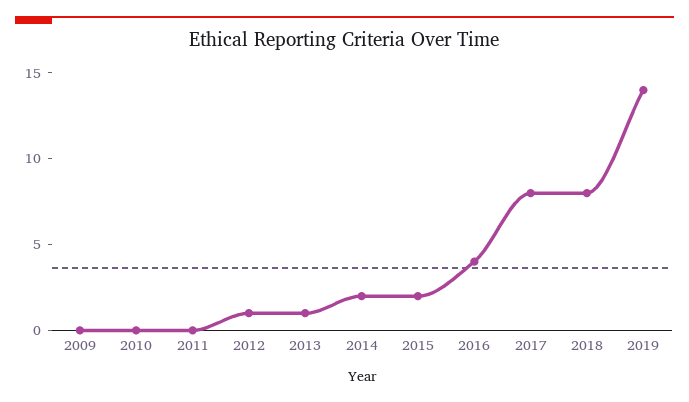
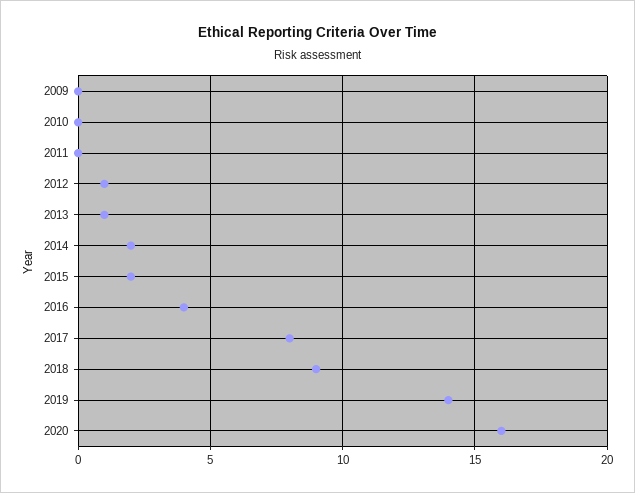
2018: 8 -> 9
2020: none -> 16

